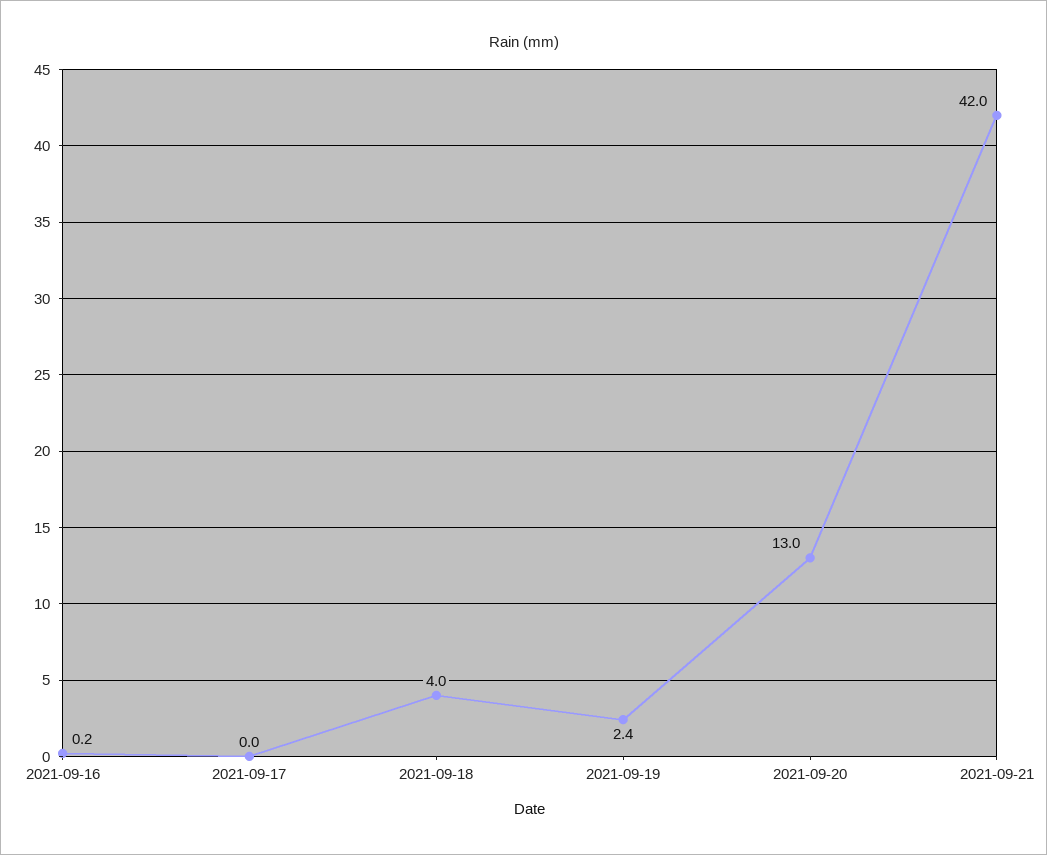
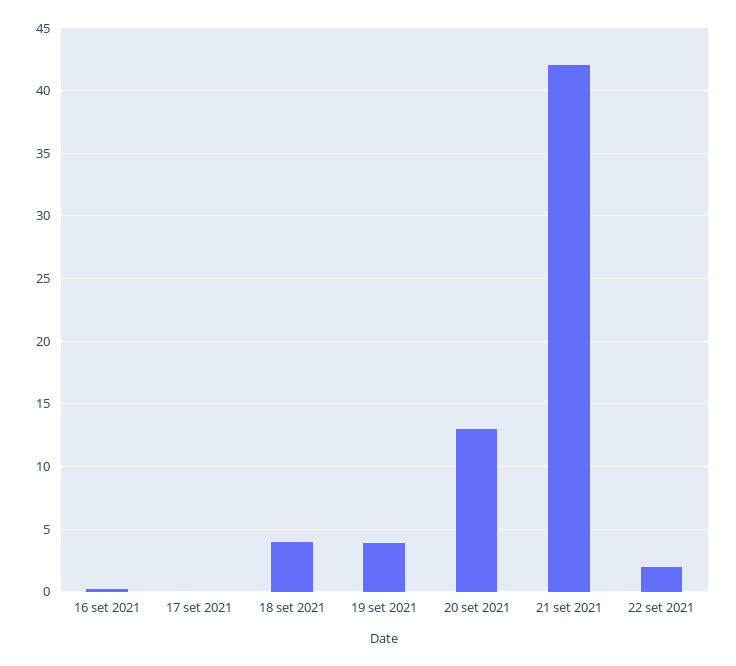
2021-09-19: 2.4 -> 4
22 set 2021: none -> 2

